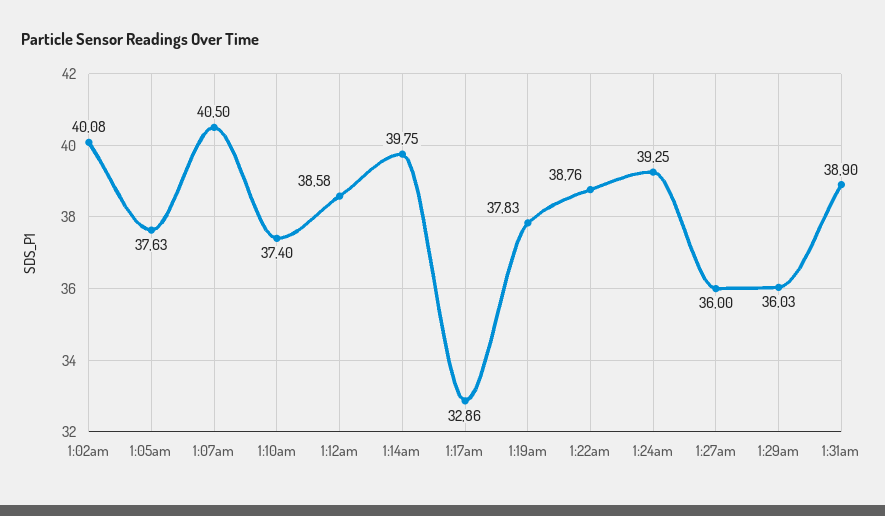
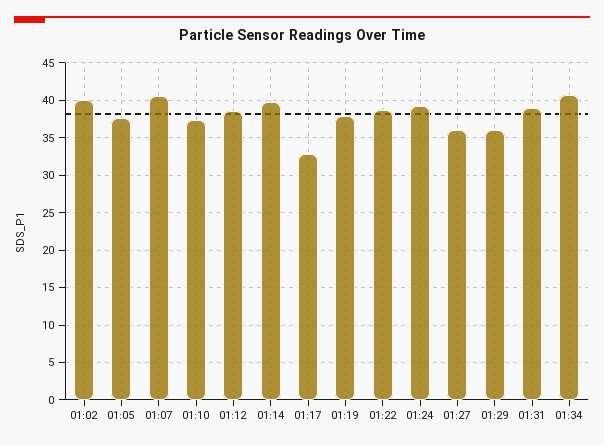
01:34: none -> 41

